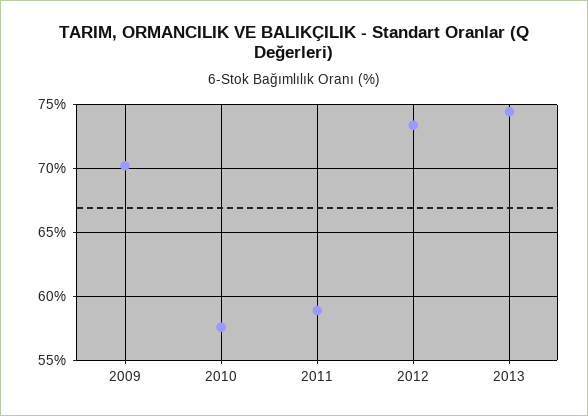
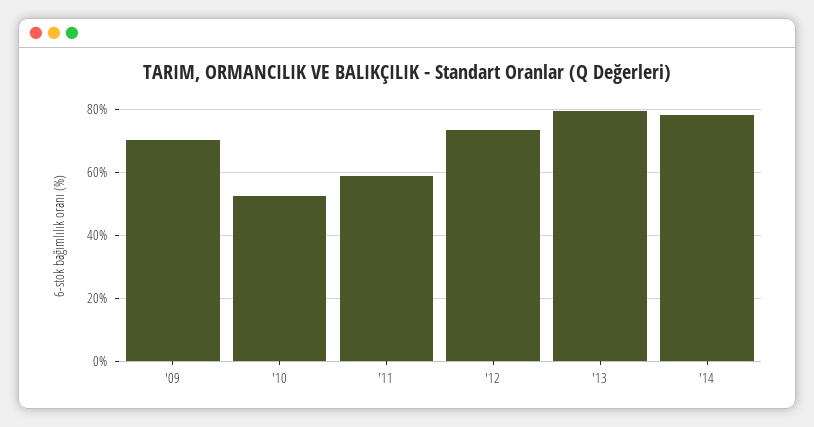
2010: 57.5 -> 52
2013: 74.5 -> 80
'14: none -> 78

